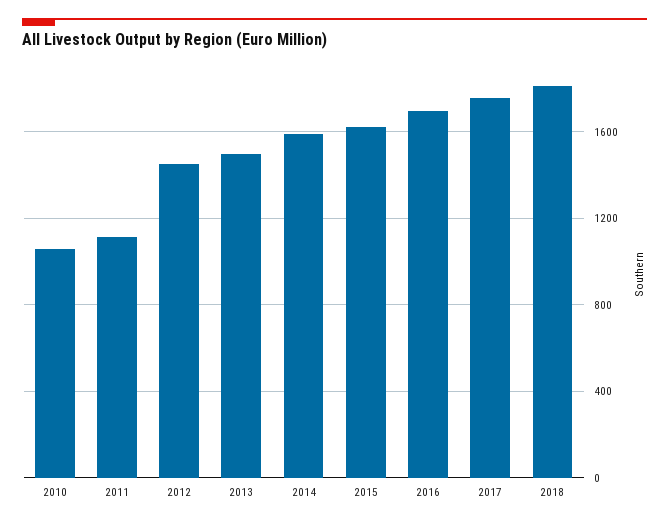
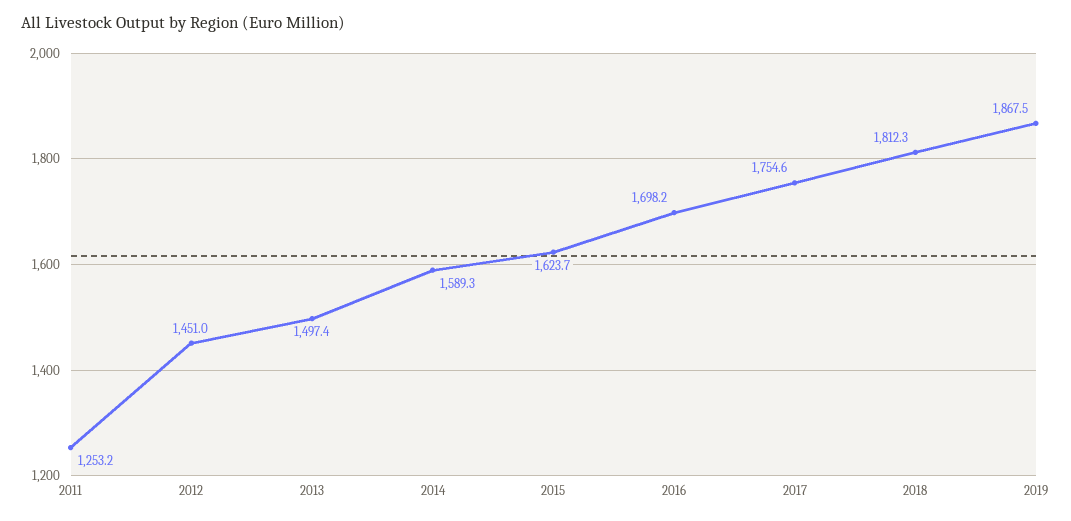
2010: 1050 -> none
2011: 1100 -> 1253.2
2019: none -> 1867.5

